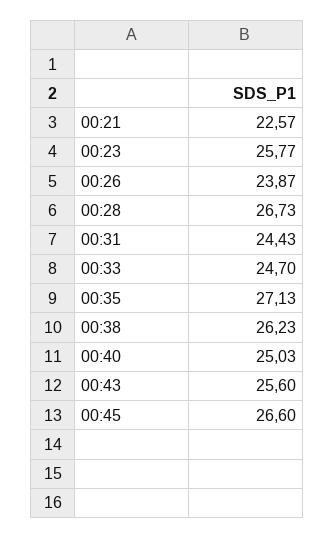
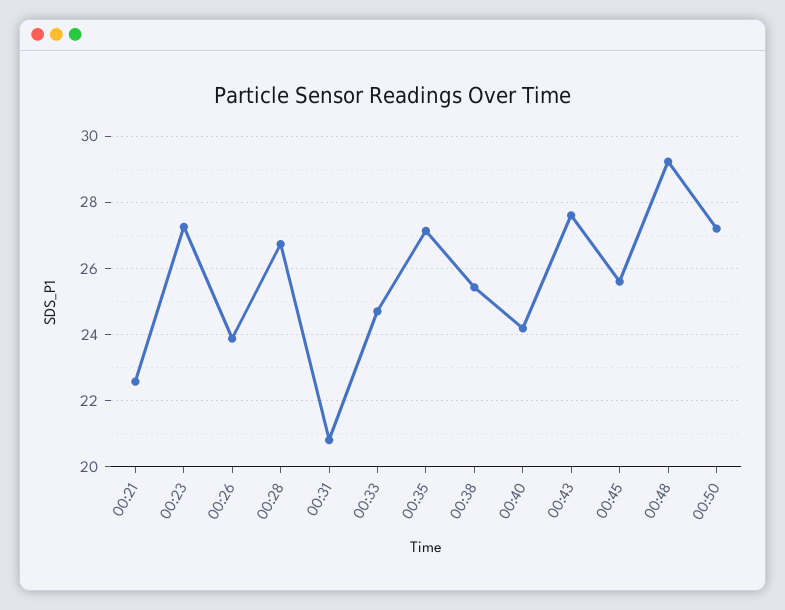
00:23: 25.77 -> 27.2
00:31: 24.43 -> 20.8
00:38: 26.23 -> 25.4
00:40: 25.03 -> 24.2
00:43: 25.6 -> 27.6
00:45: 26.6 -> 25.6
00:48: none -> 29.2
00:50: none -> 27.2

